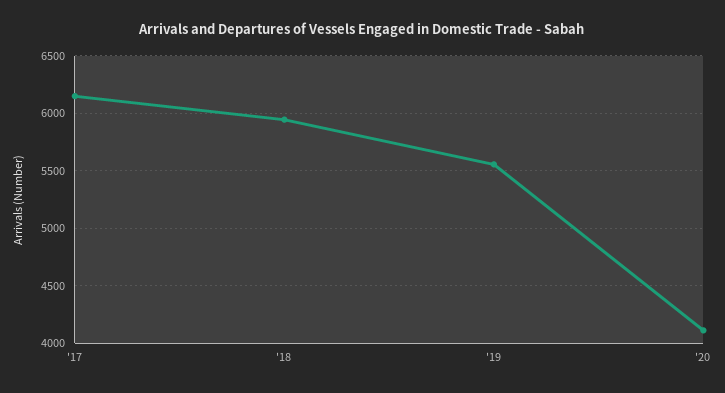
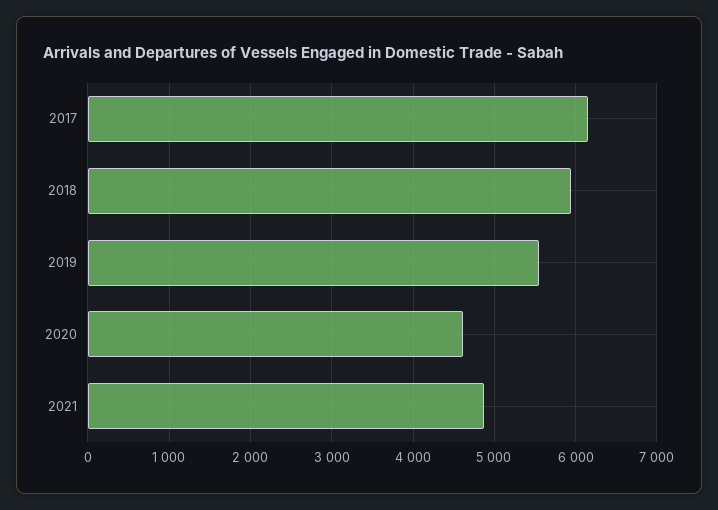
'20: 4100 -> 4600
2021: none -> 4900

